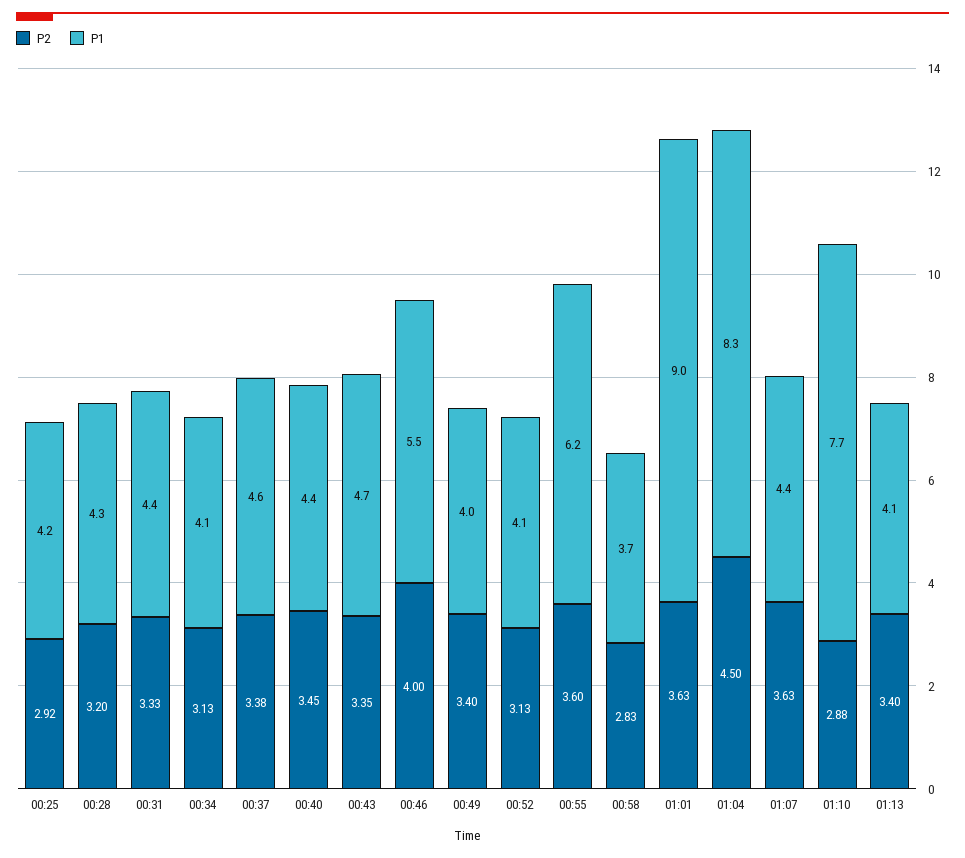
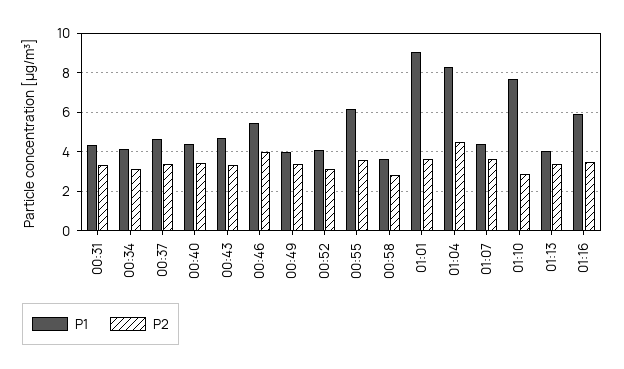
P2, 00:25: 2.92 -> none
P1, 00:25: 4.2 -> none
P2, 00:28: 3.2 -> none
P1, 00:28: 4.3 -> none
P1, 01:16: none -> 6
P2, 01:16: none -> 3.5

